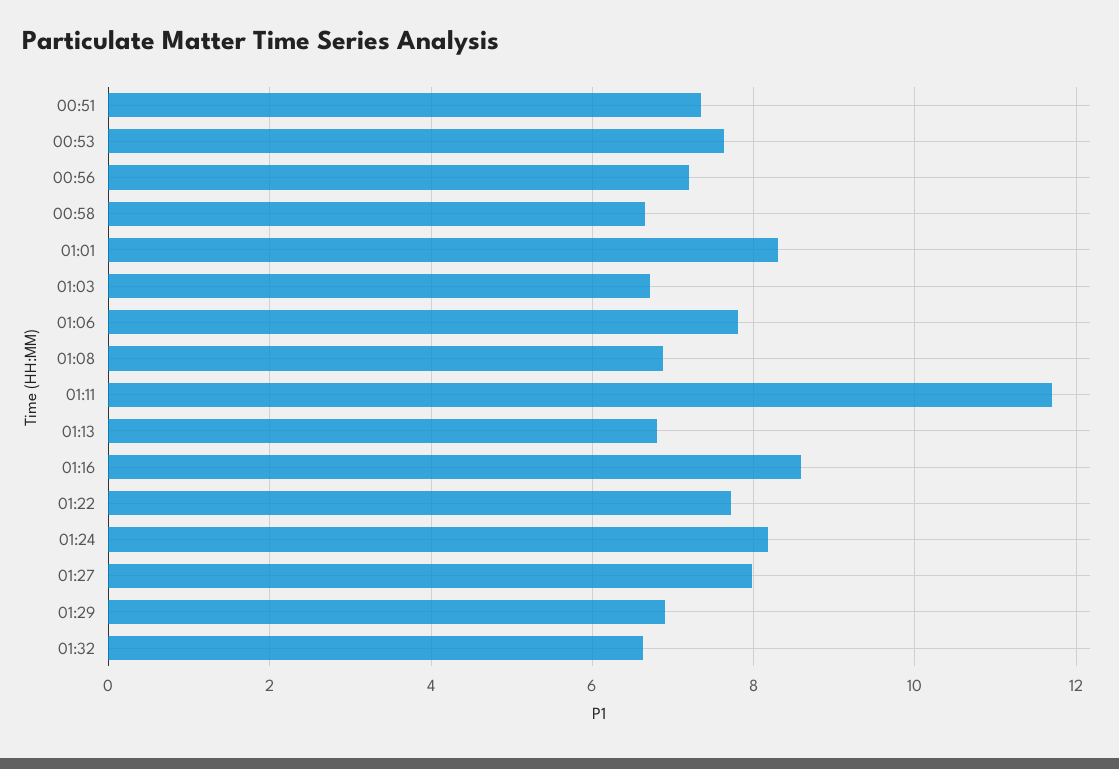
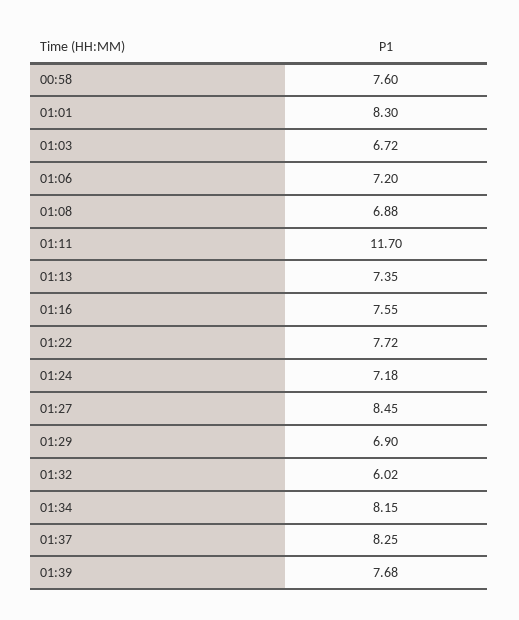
00:51: 7.4 -> none
00:53: 7.6 -> none
00:56: 7.2 -> none
00:58: 6.6 -> 7.6
01:06: 7.8 -> 7.2
01:13: 6.8 -> 7.35
01:16: 8.6 -> 7.55
01:24: 8.2 -> 7.18
01:27: 8 -> 8.45
01:32: 6.6 -> 6.02
01:34: none -> 8.15
01:37: none -> 8.25
01:39: none -> 7.68

